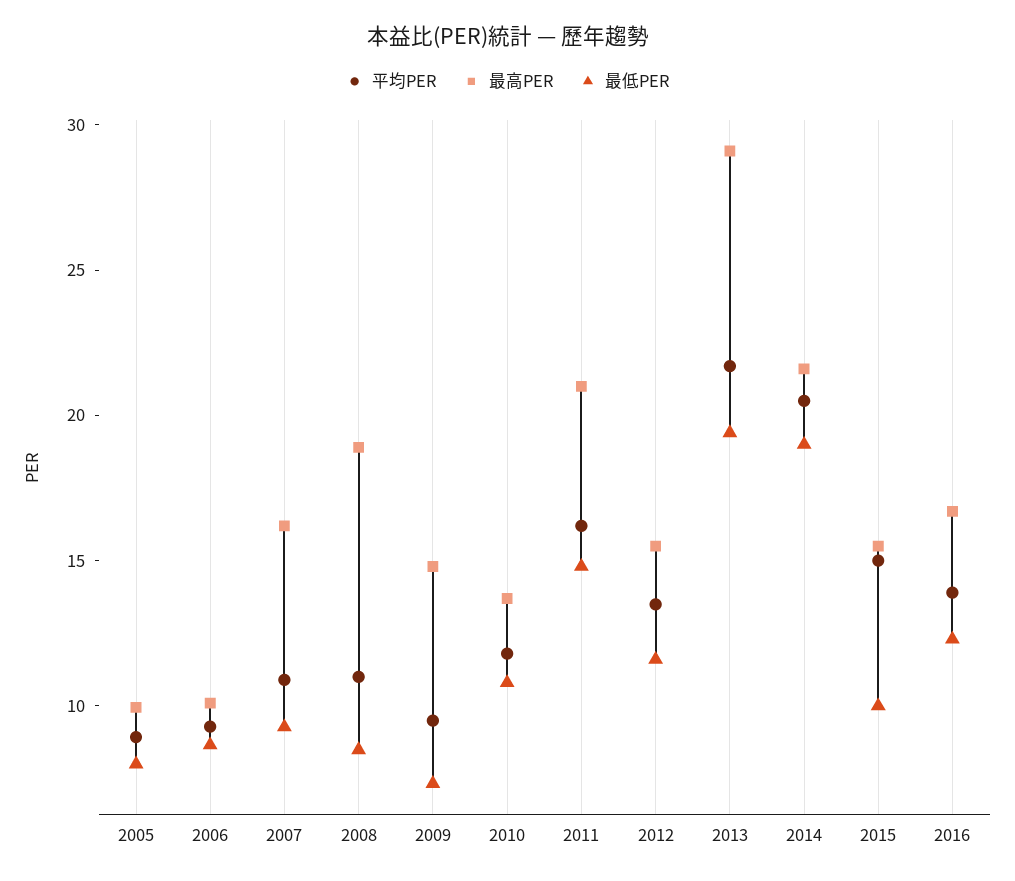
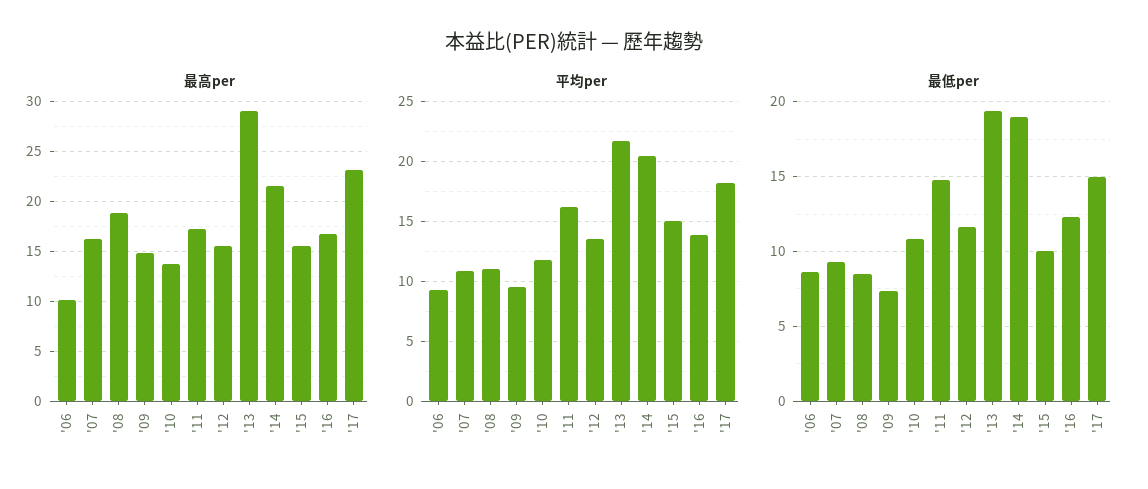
平均PER, 2005: 9 -> none
最高PER, 2005: 10 -> none
最低PER, 2005: 8 -> none
最高PER, 2011: 21 -> 17
最高PER, '17: none -> 23
平均PER, '17: none -> 18
最低PER, '17: none -> 15

